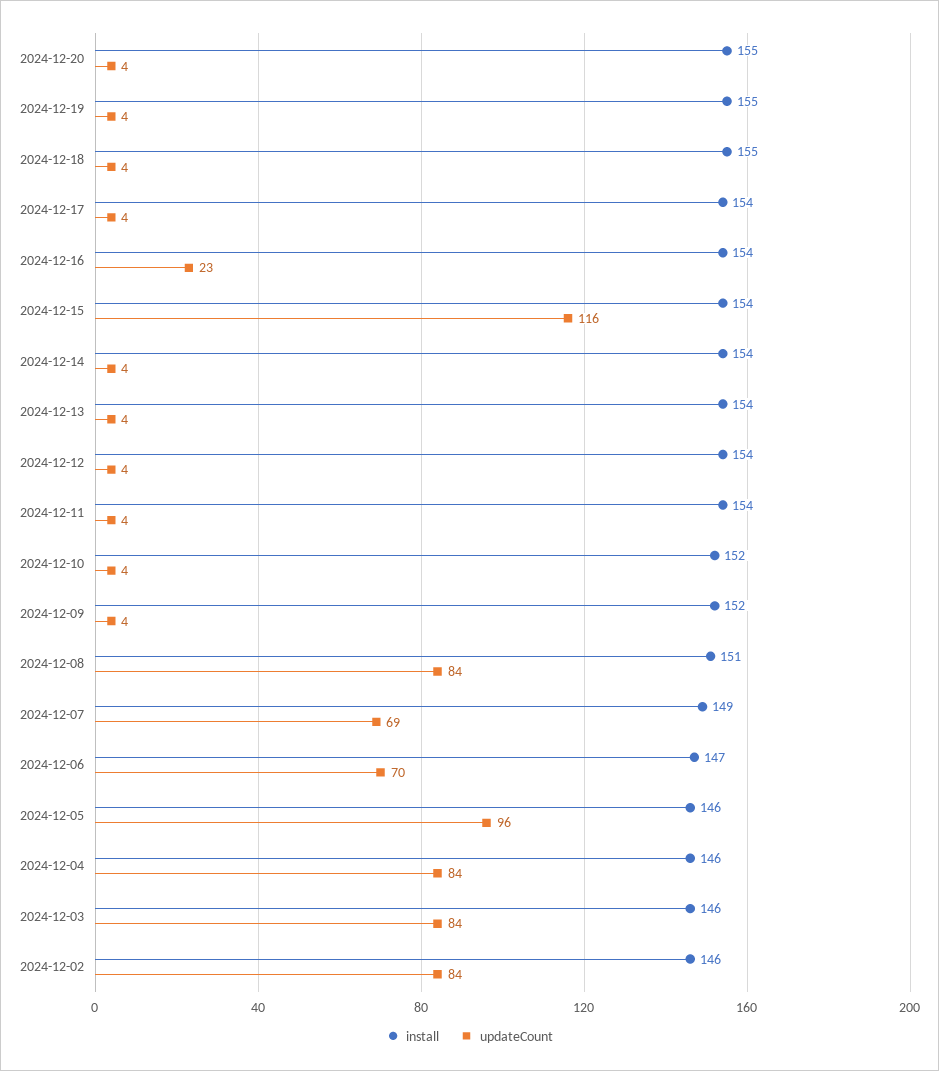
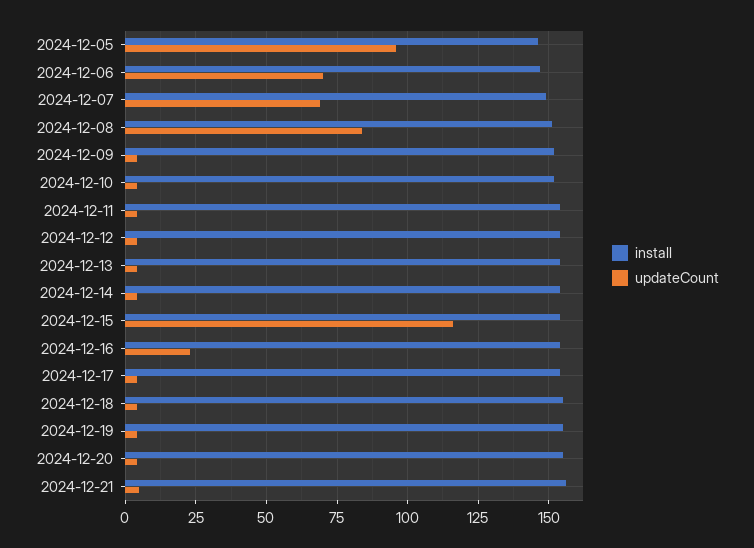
install, 2024-12-04: 146 -> none
updateCount, 2024-12-04: 84 -> none
install, 2024-12-03: 146 -> none
updateCount, 2024-12-03: 84 -> none
install, 2024-12-02: 146 -> none
updateCount, 2024-12-02: 84 -> none
install, 2024-12-21: none -> 155
updateCount, 2024-12-21: none -> 5

